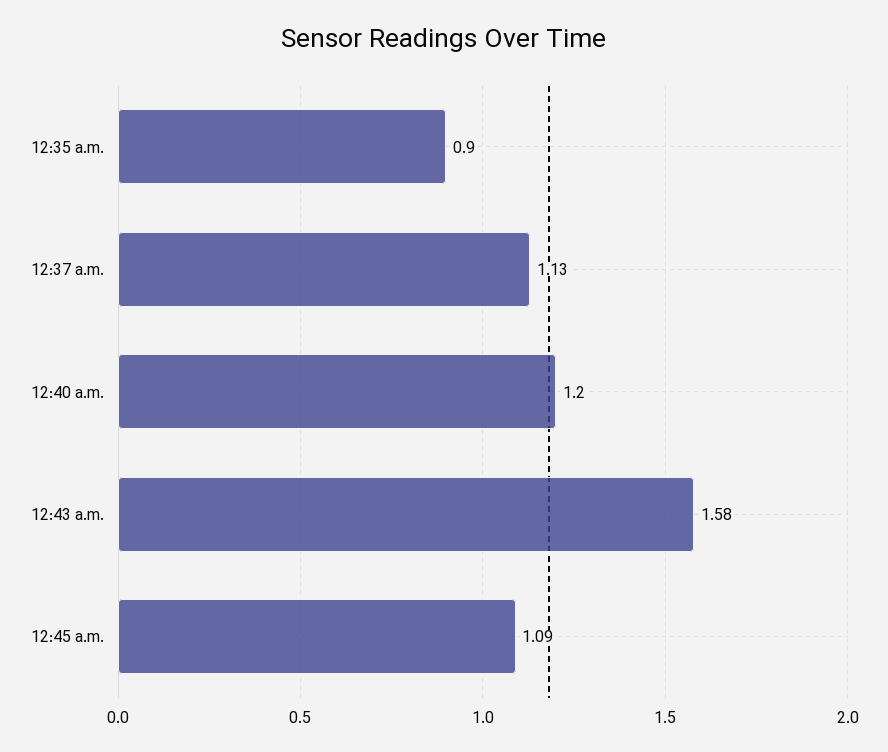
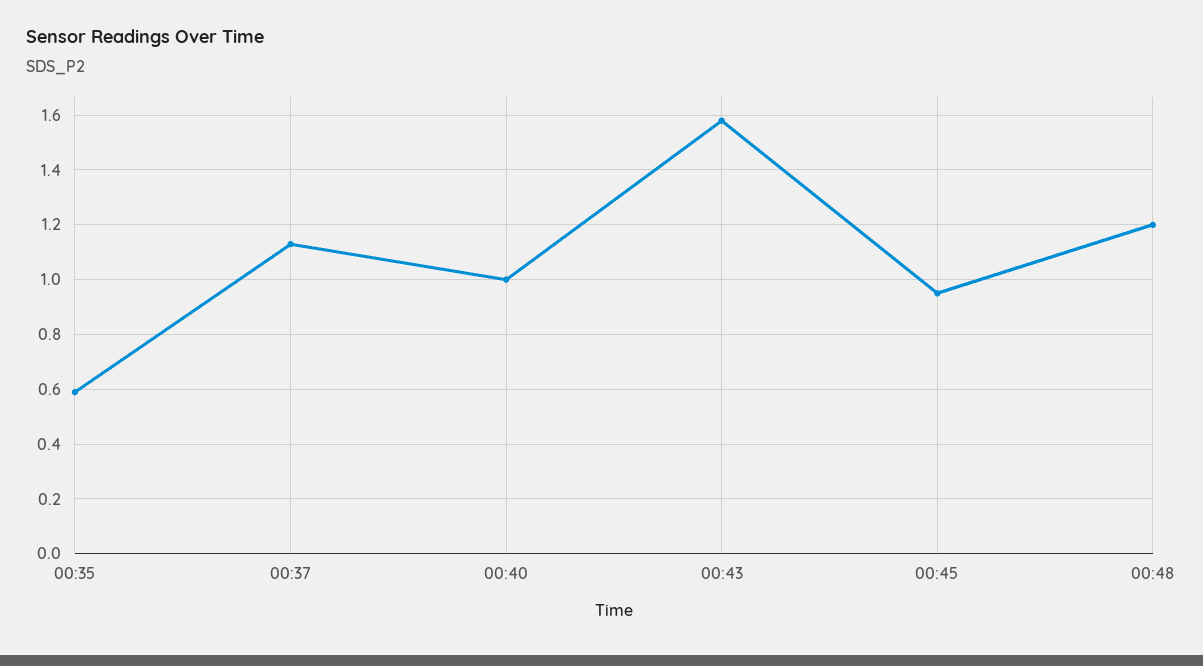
12:35 a.m.: 0.9 -> 0.6
12:40 a.m.: 1.2 -> 1
12:45 a.m.: 1.09 -> 0.95
00:48: none -> 1.2

